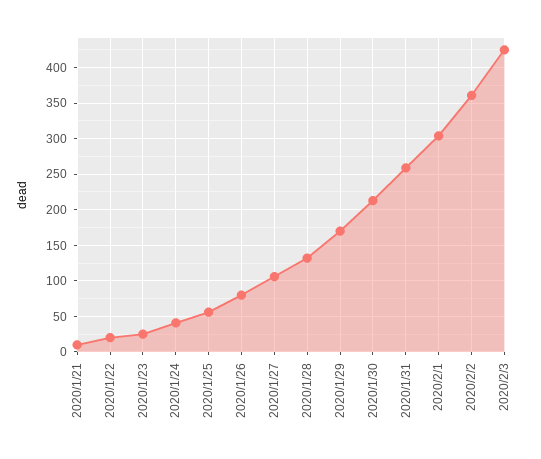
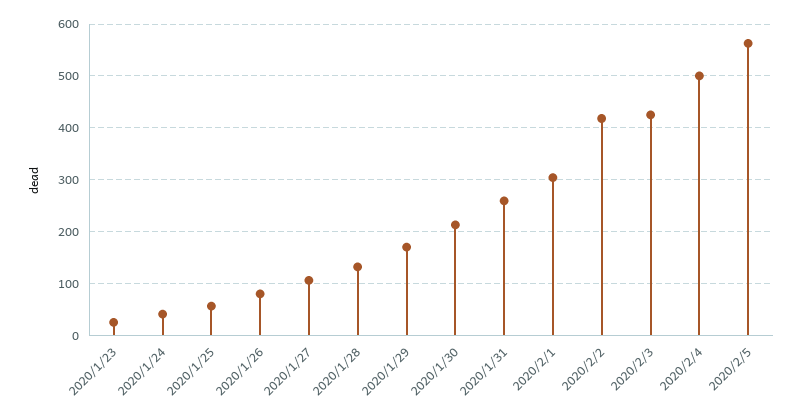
2020/1/21: 10 -> none
2020/1/22: 20 -> none
2020/2/2: 360 -> 420
2020/2/4: none -> 500
2020/2/5: none -> 560

